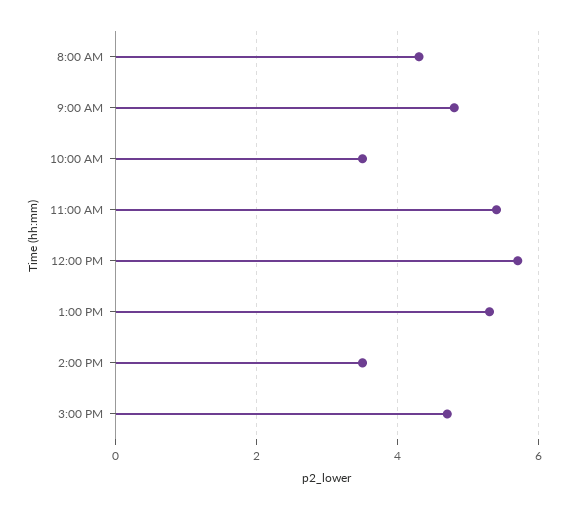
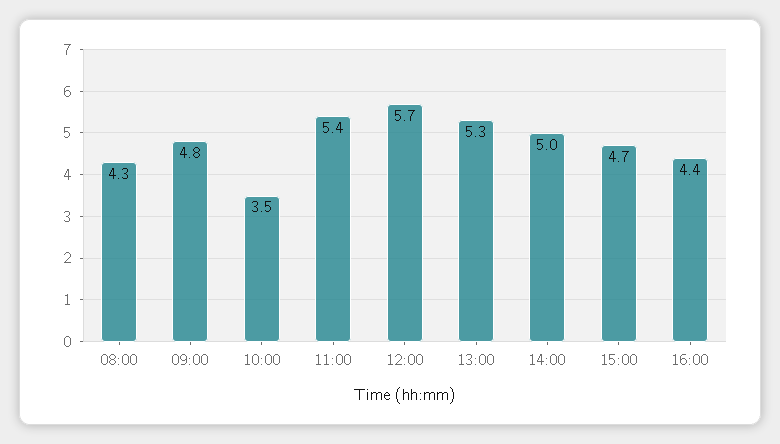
2:00 PM: 3.5 -> 5
16:00: none -> 4.4

